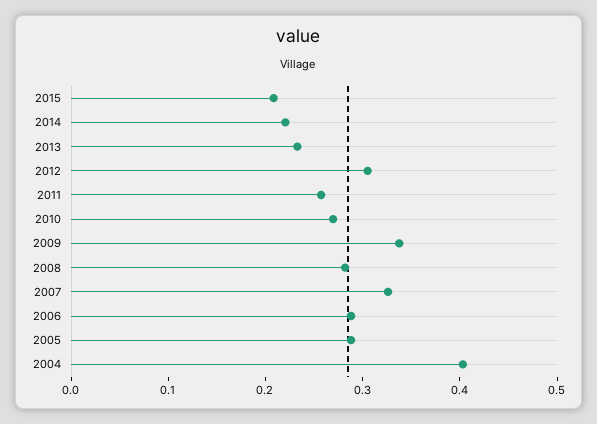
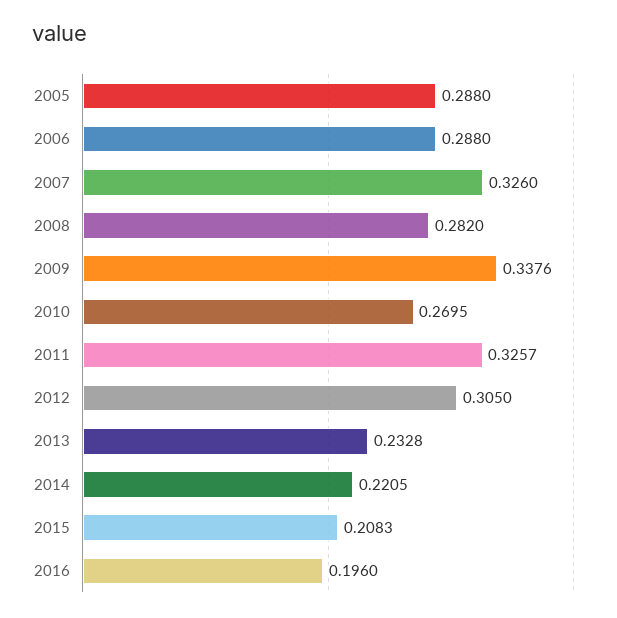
2011: 0.26 -> 0.3257
2004: 0.4 -> none
2016: none -> 0.196

